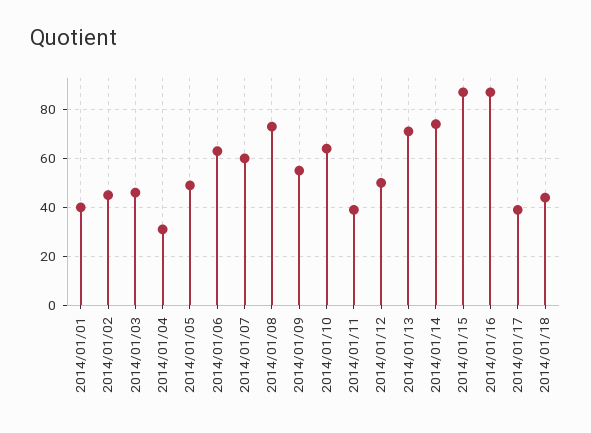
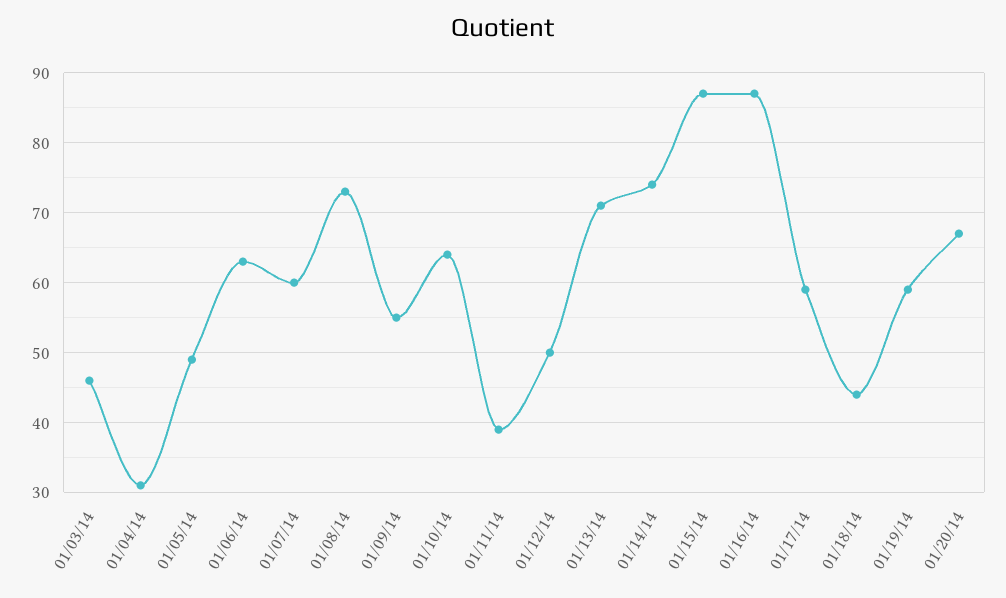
2014/01/01: 40 -> none
2014/01/02: 45 -> none
2014/01/17: 40 -> 59
01/19/14: none -> 59
01/20/14: none -> 67

